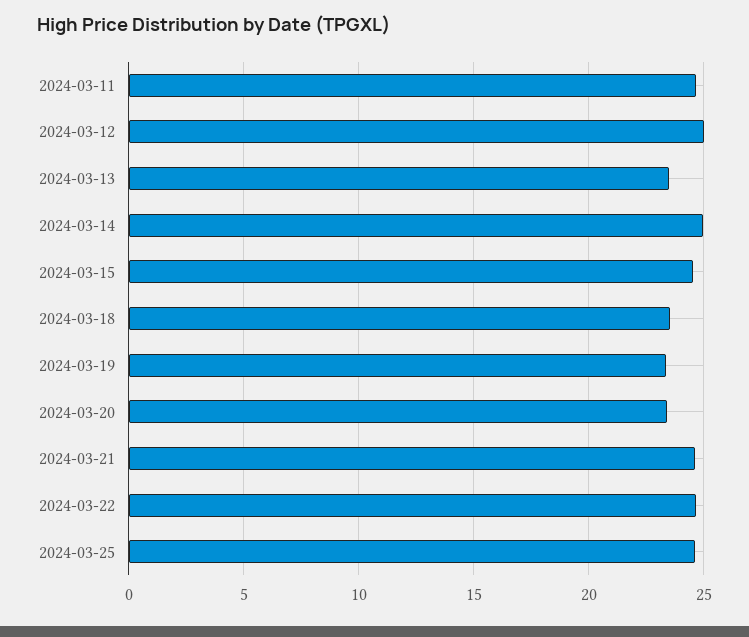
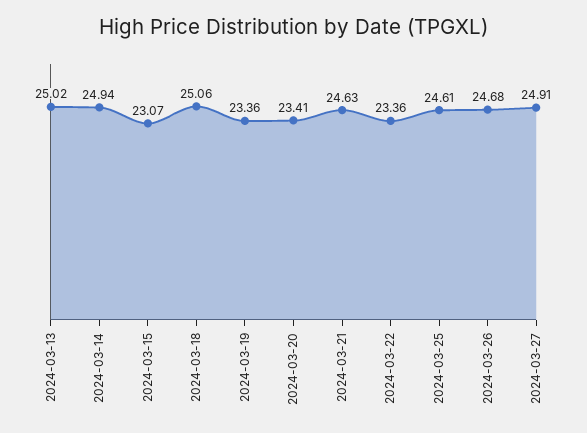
2024-03-11: 24.5 -> none
2024-03-12: 25 -> none
2024-03-13: 23.5 -> 25.02
2024-03-15: 24.5 -> 23.07
2024-03-18: 23.5 -> 25.06
2024-03-22: 24.5 -> 23.36
2024-03-26: none -> 24.68
2024-03-27: none -> 24.91

